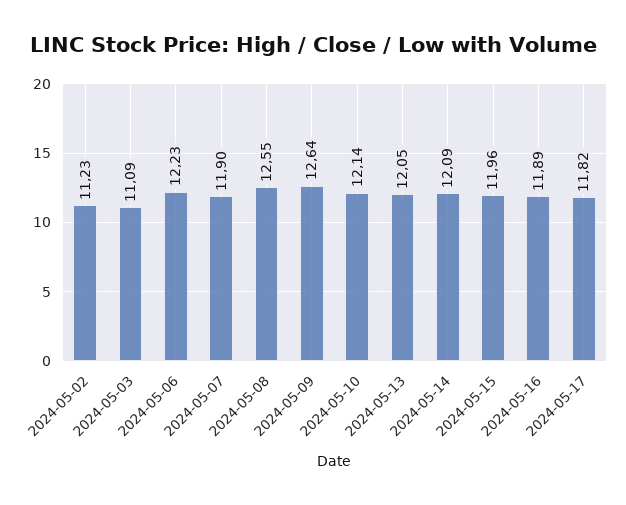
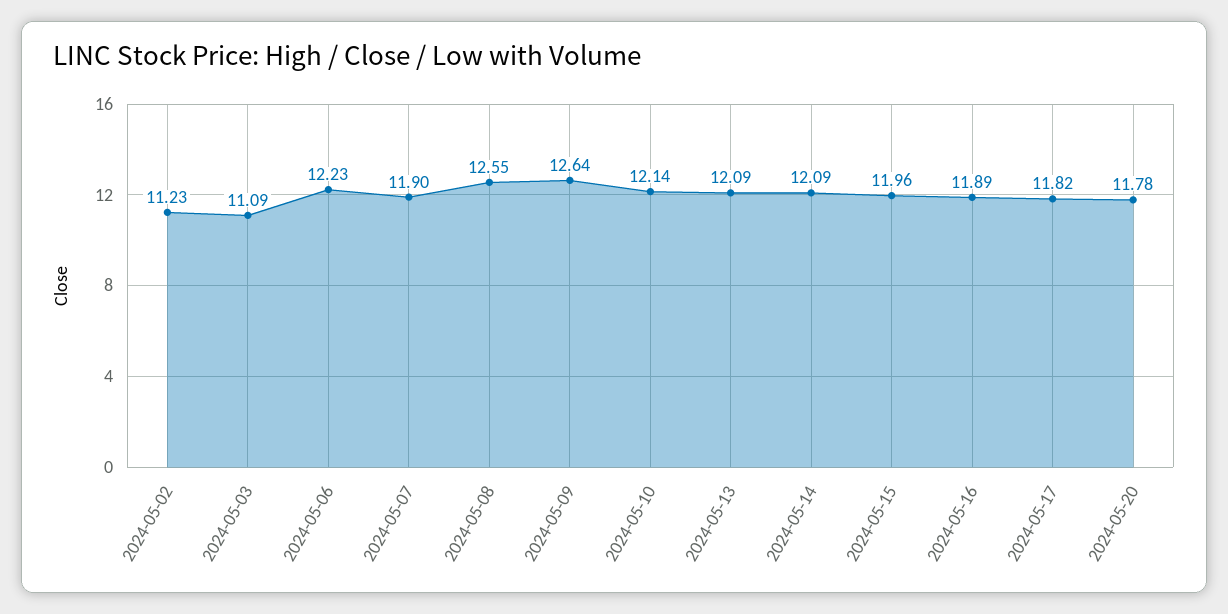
2024-05-13: 12.05 -> 12.09
2024-05-20: none -> 11.78

